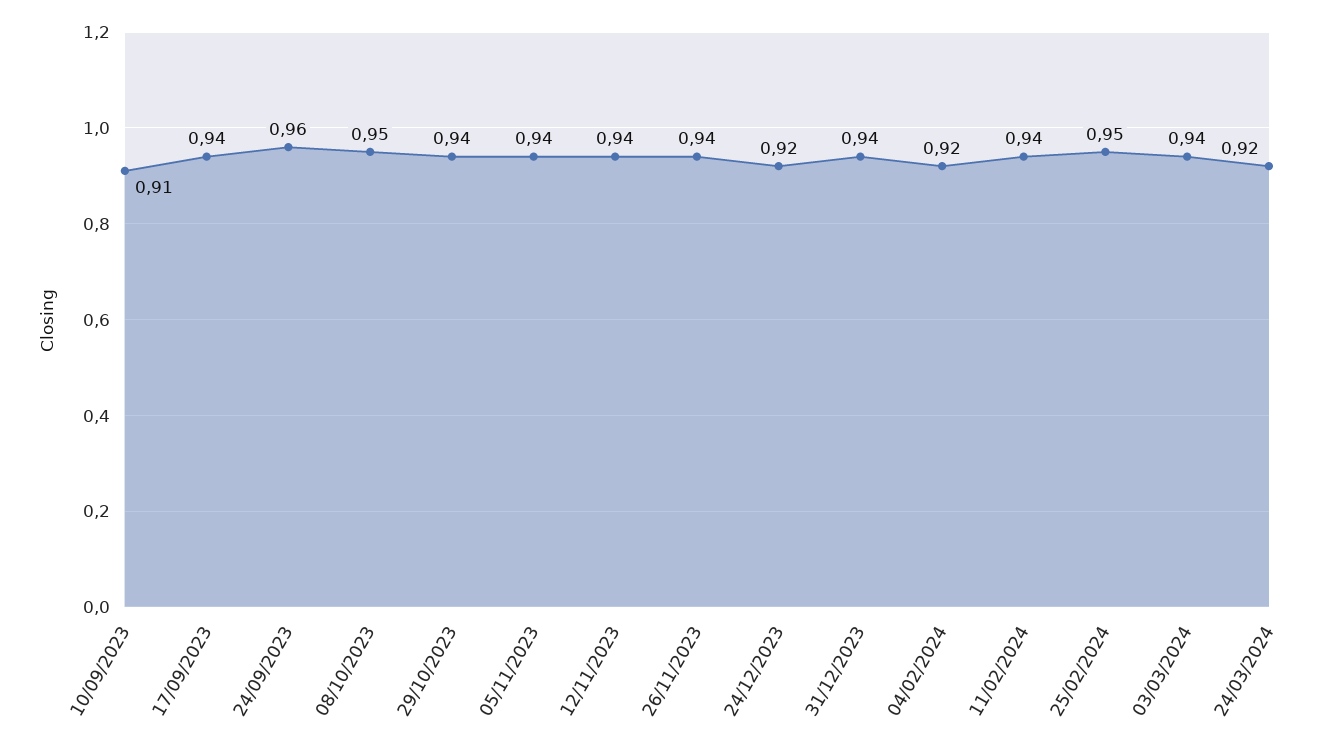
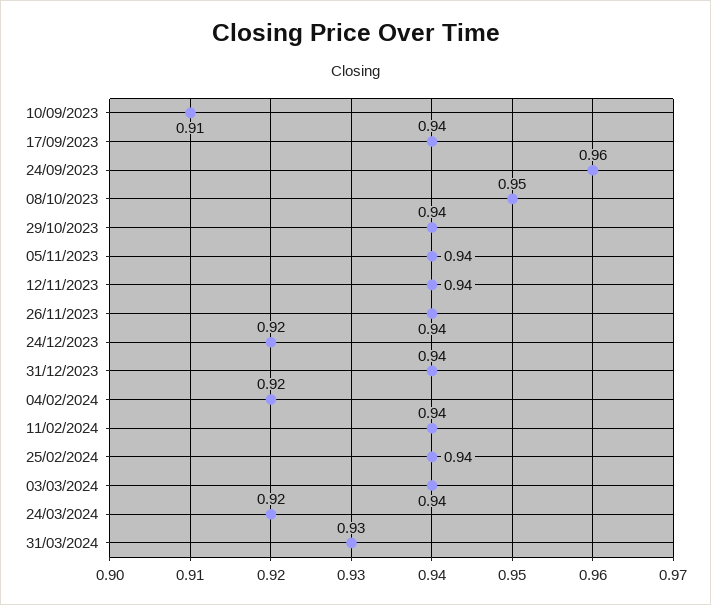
25/02/2024: 0.95 -> 0.94
31/03/2024: none -> 0.93

